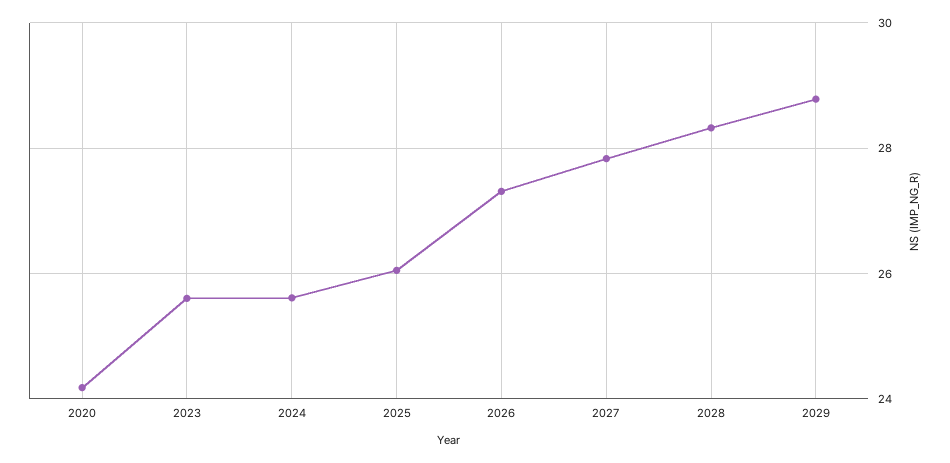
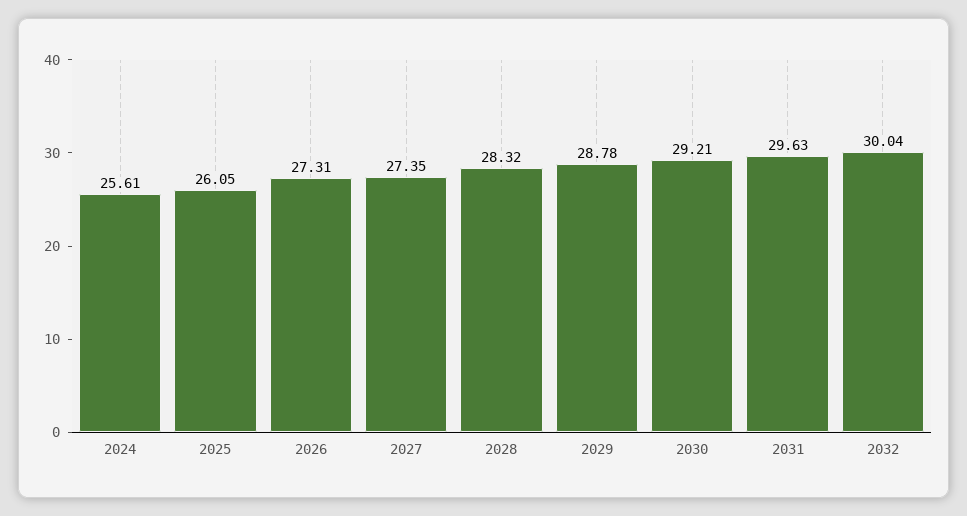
2020: 24.2 -> none
2023: 25.6 -> none
2027: 27.8 -> 27.35
2030: none -> 29.21
2031: none -> 29.63
2032: none -> 30.04

